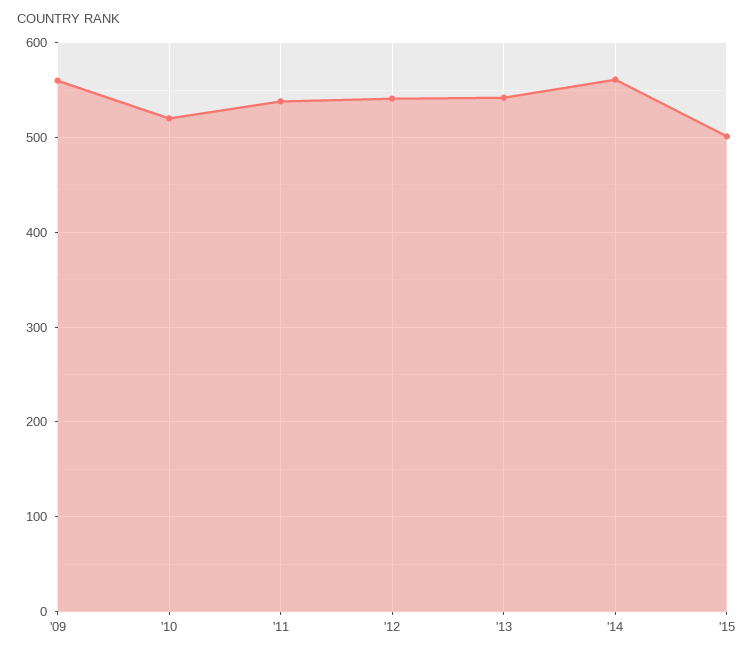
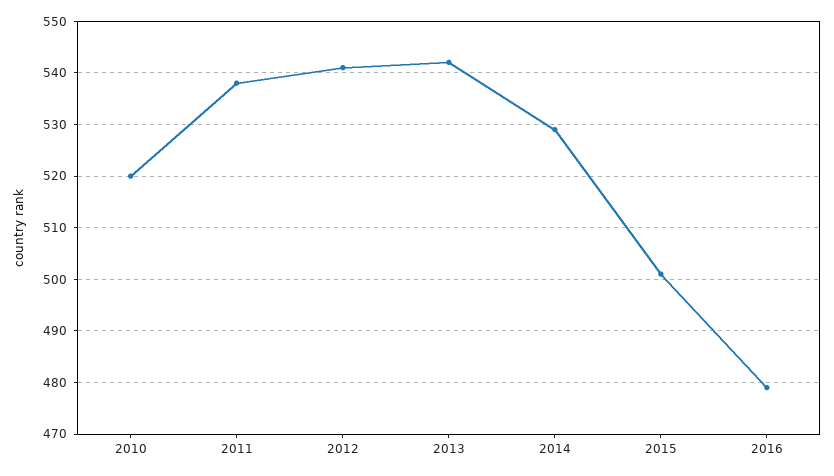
'09: 560 -> none
'14: 560 -> 530
2016: none -> 480

